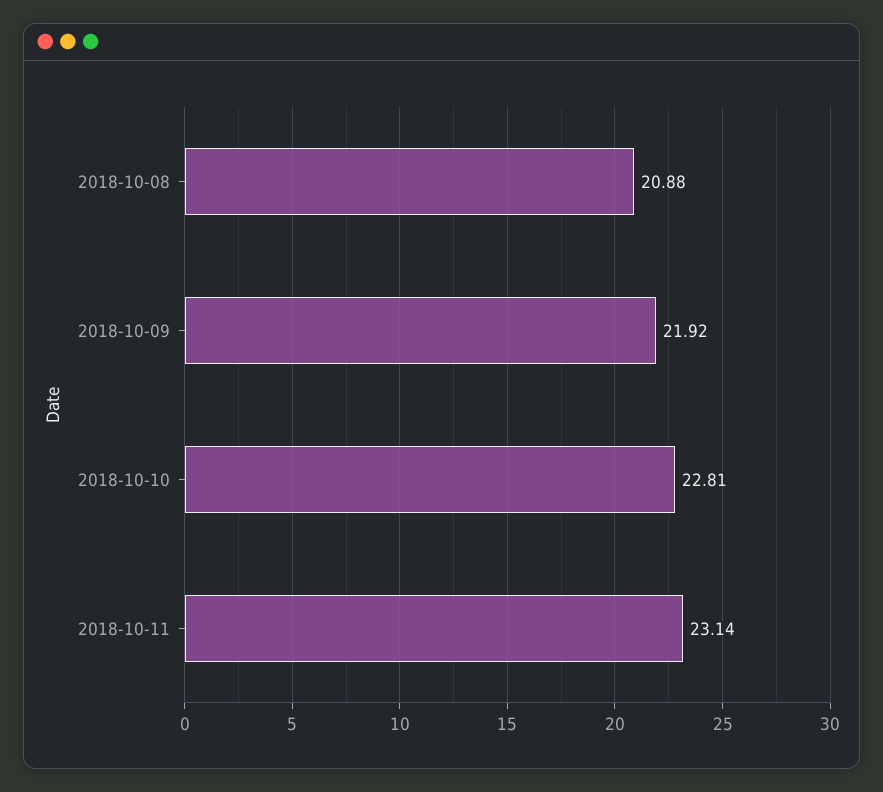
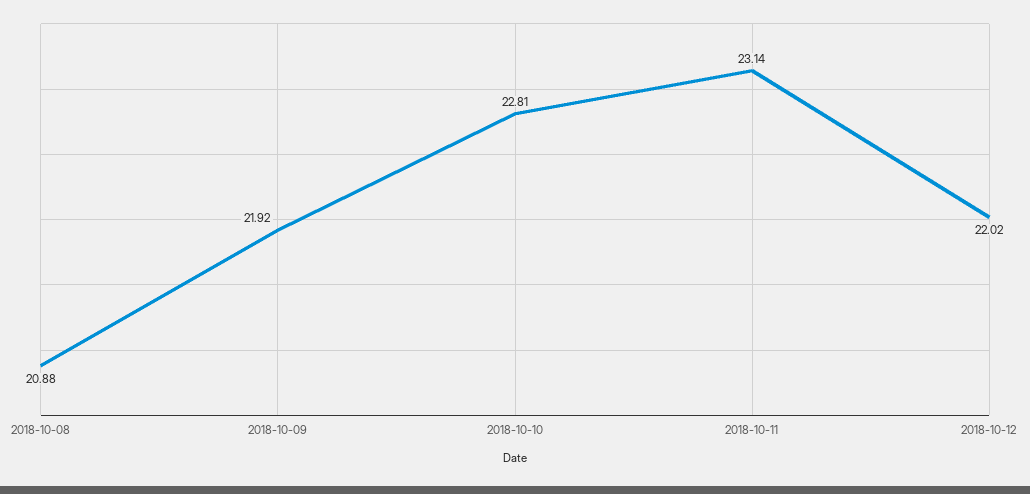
2018-10-12: none -> 22.02

